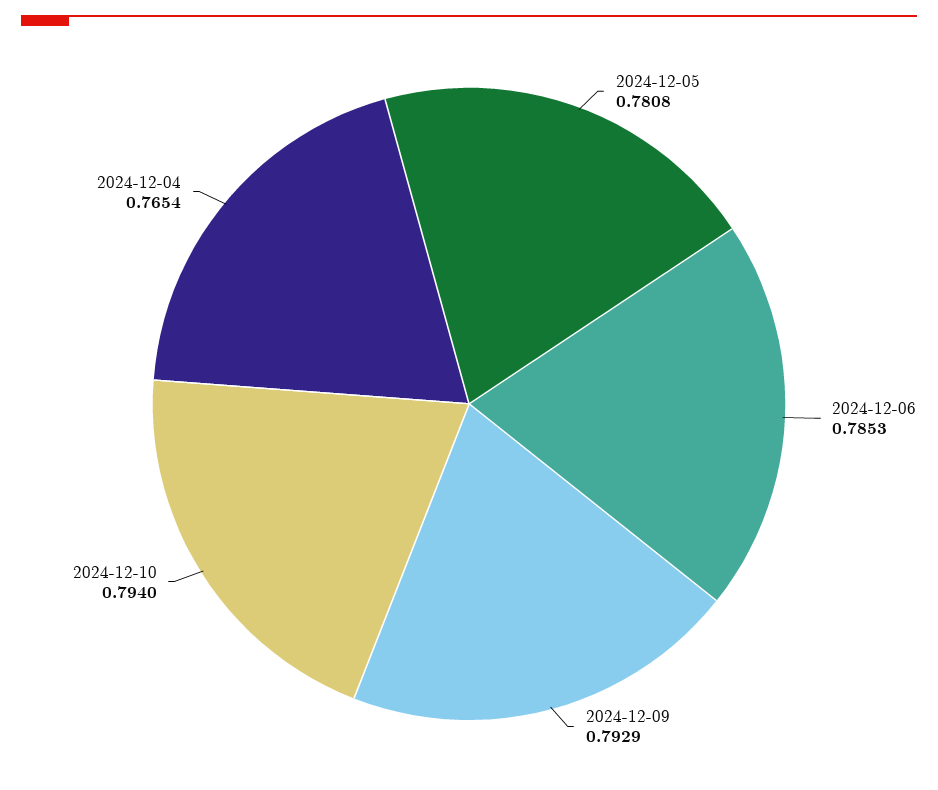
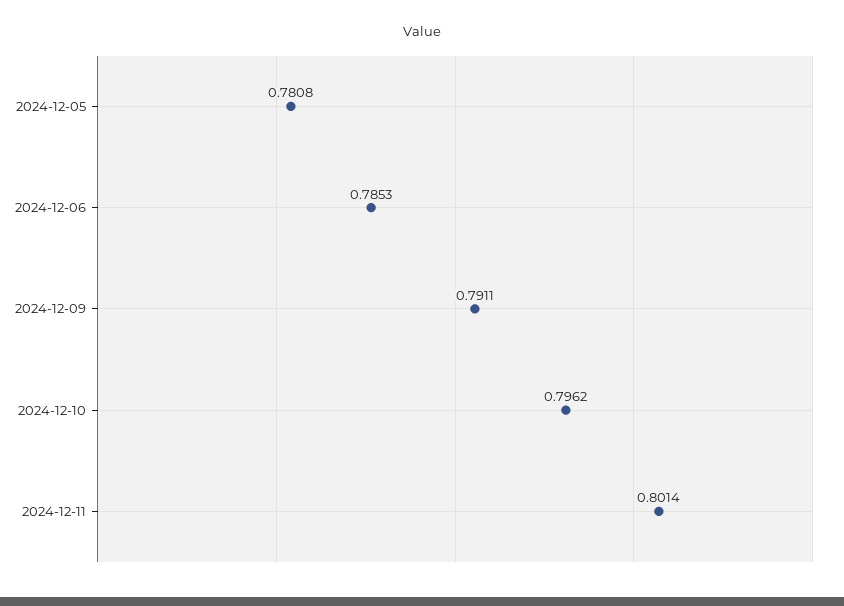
2024-12-09: 0.7929 -> 0.7911
2024-12-10: 0.794 -> 0.7962
2024-12-04: 0.7654 -> none
2024-12-11: none -> 0.8014

